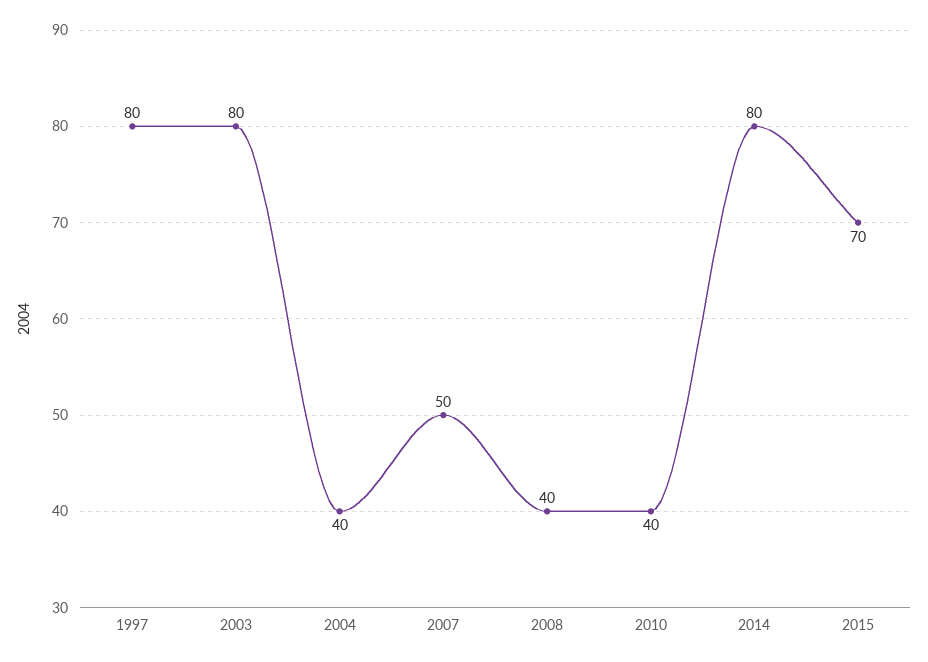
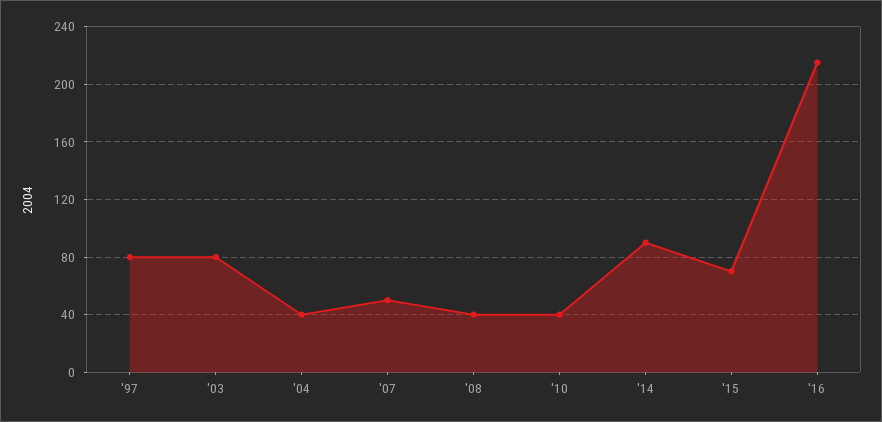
2014: 80 -> 90
'16: none -> 215

